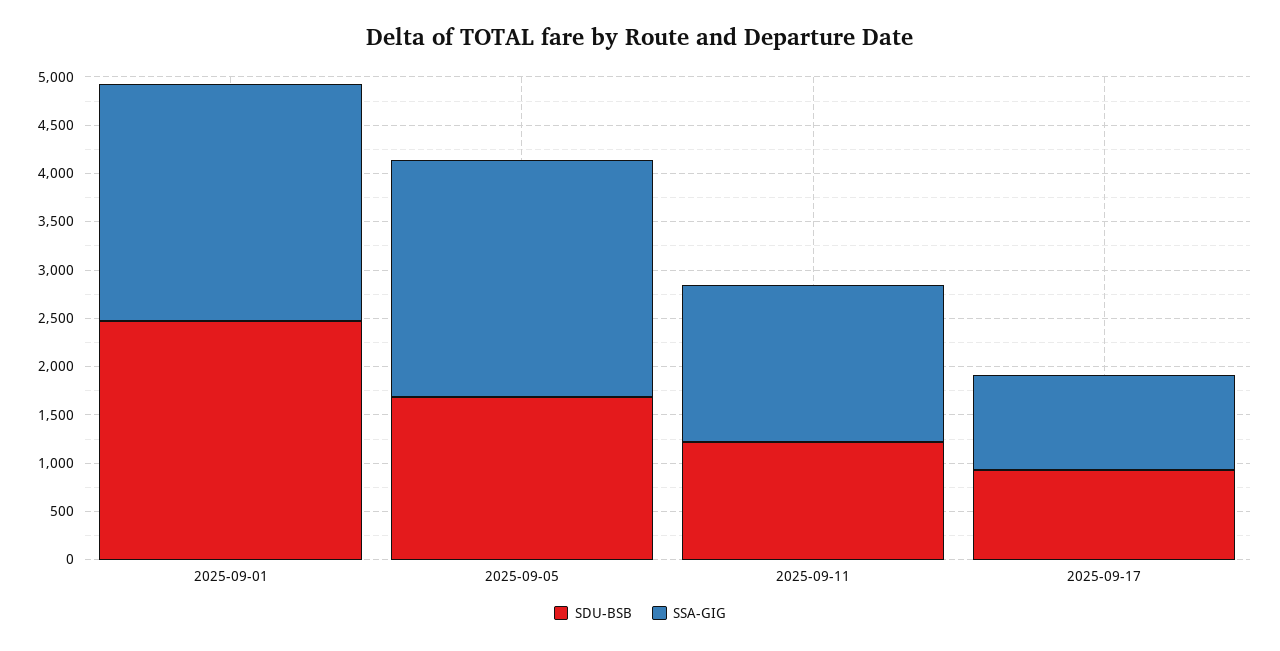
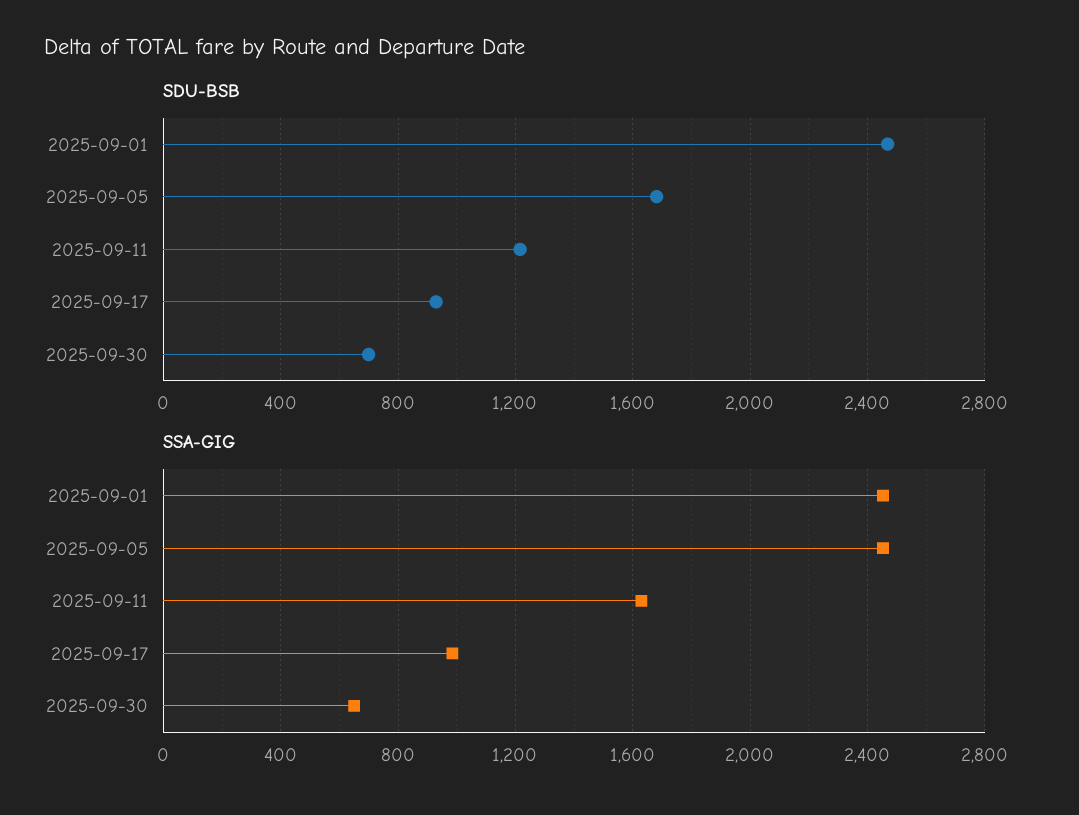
SDU-BSB, 2025-09-30: none -> 700
SSA-GIG, 2025-09-30: none -> 650

